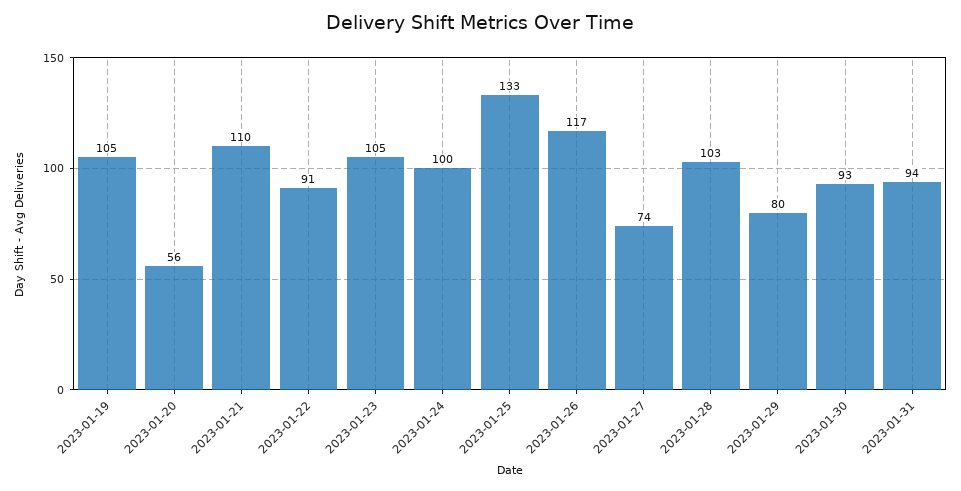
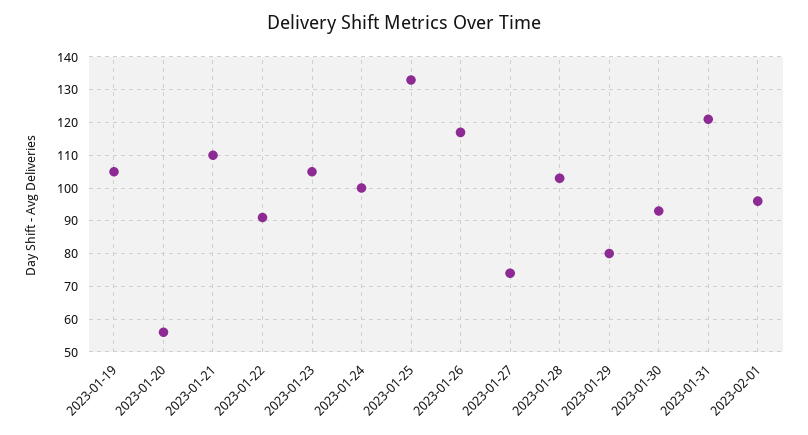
2023-01-31: 94 -> 120
2023-02-01: none -> 95

